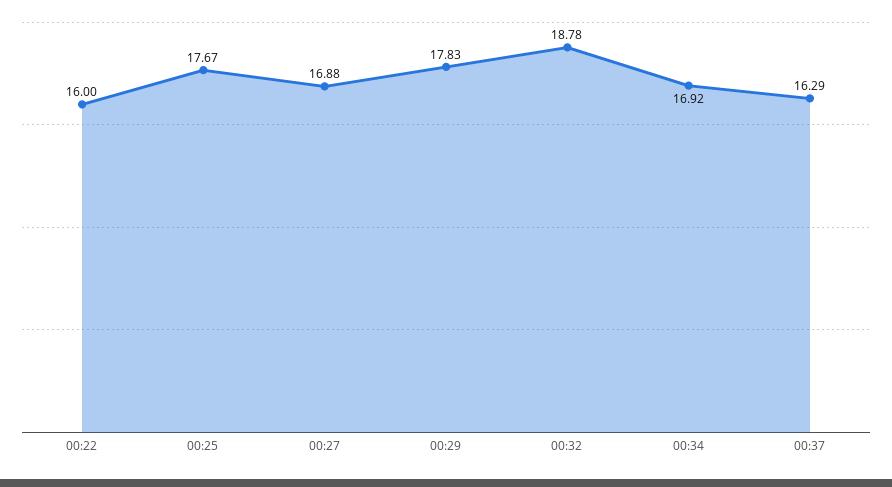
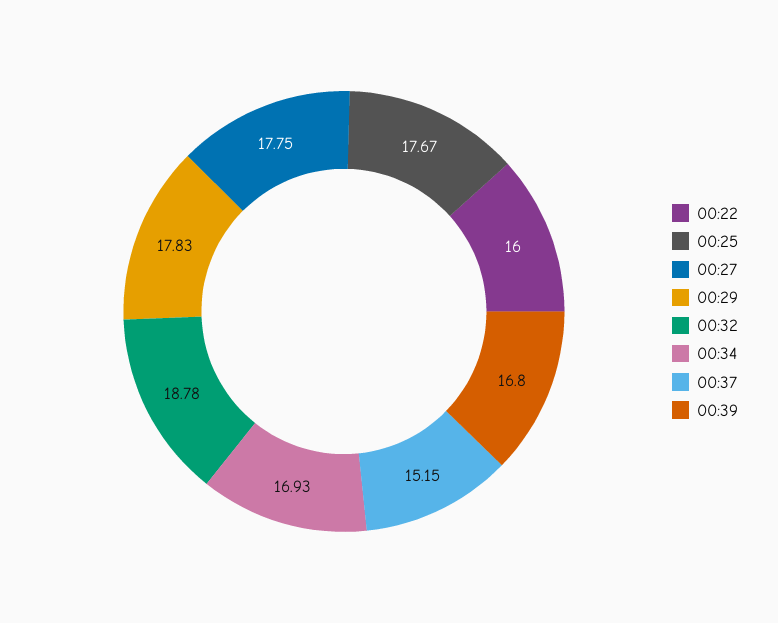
00:27: 16.88 -> 17.75
00:34: 16.92 -> 16.93
00:37: 16.29 -> 15.15
00:39: none -> 16.8

